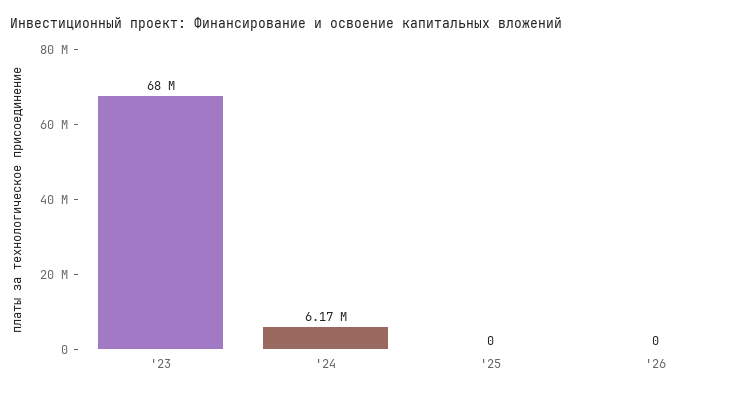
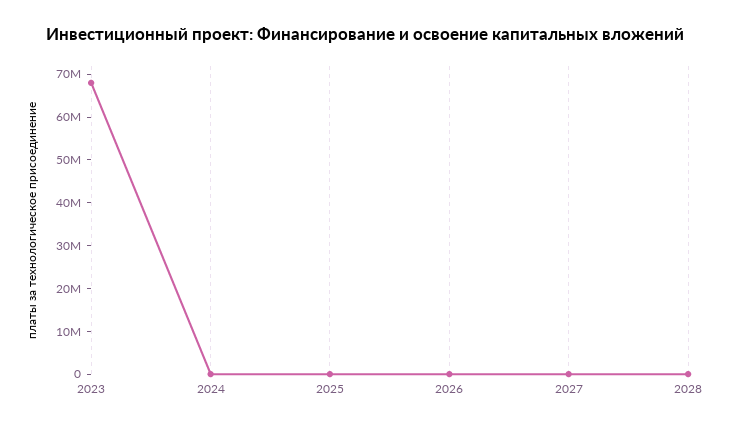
'24: 6170000 -> 0
2027: none -> 0
2028: none -> 0

